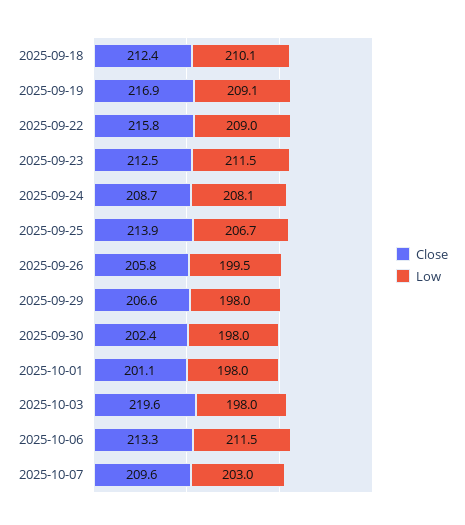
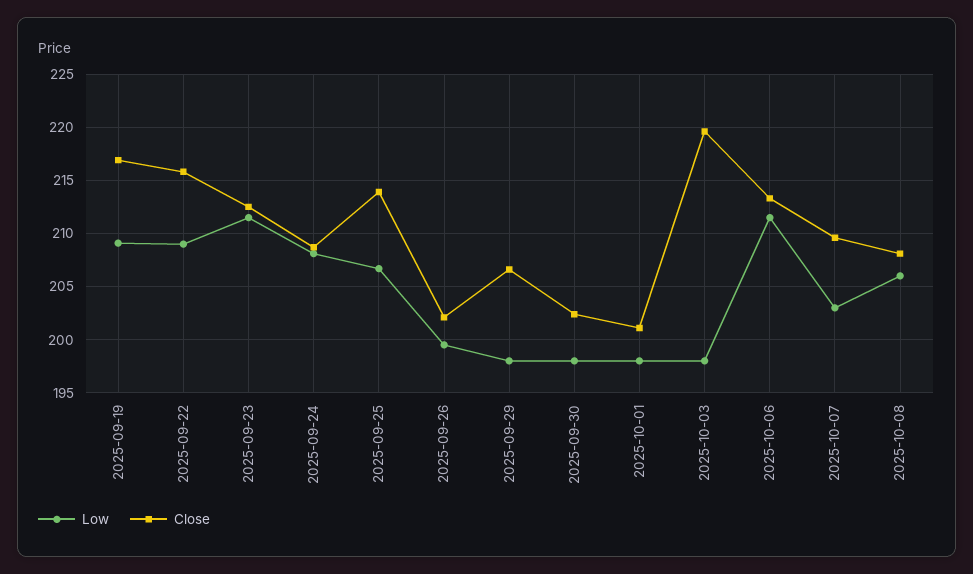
Close, 2025-09-18: 212.4 -> none
Low, 2025-09-18: 210.1 -> none
Close, 2025-09-26: 205.8 -> 202
Low, 2025-10-08: none -> 206
Close, 2025-10-08: none -> 208

